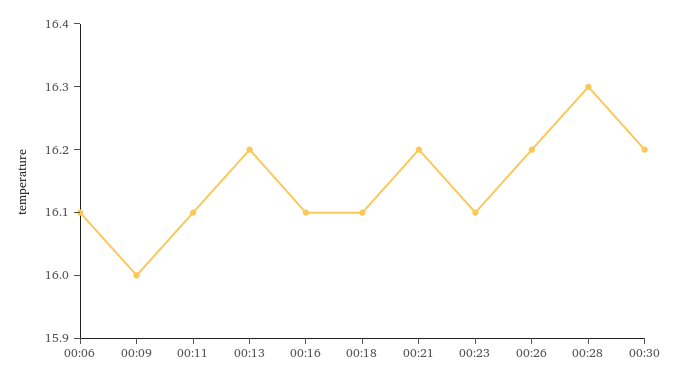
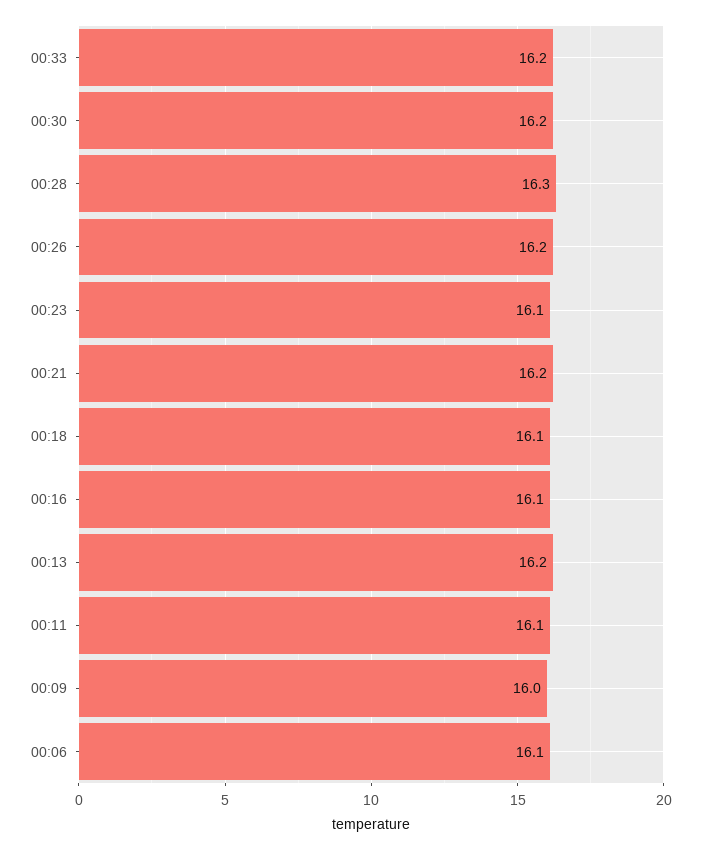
00:33: none -> 16.2

